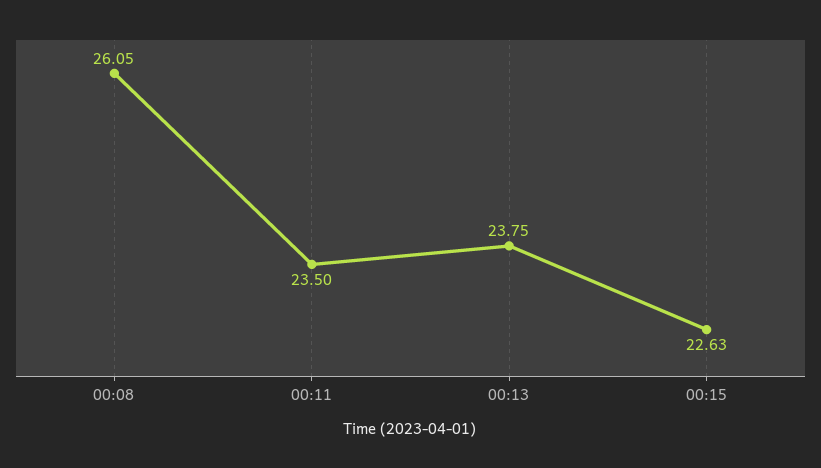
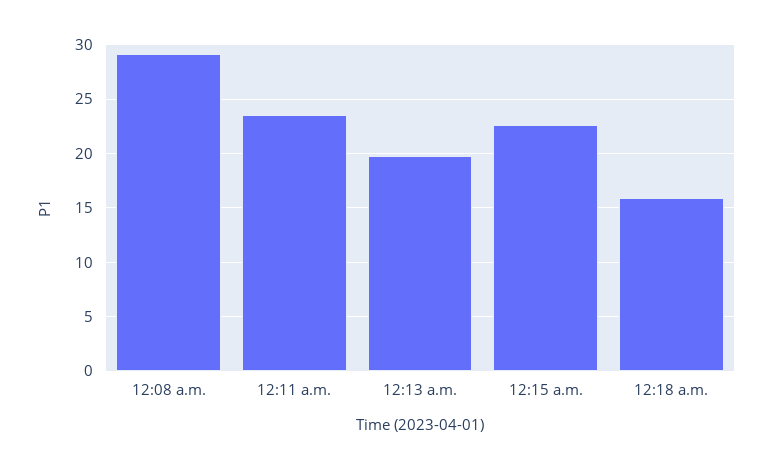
00:08: 26.05 -> 29
00:13: 23.75 -> 20
12:18 a.m.: none -> 16

